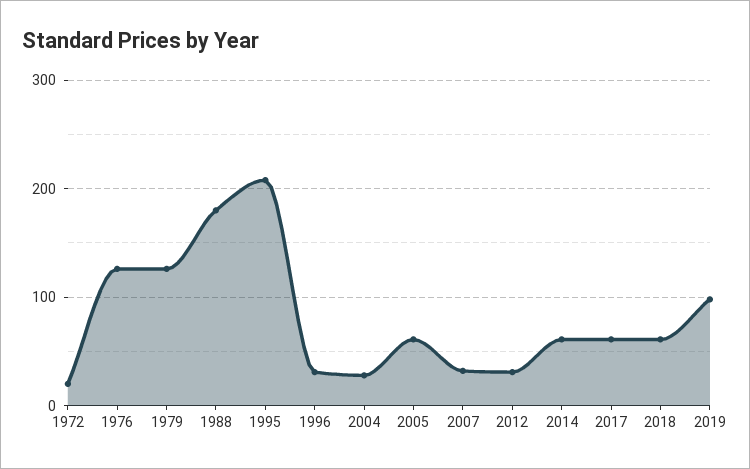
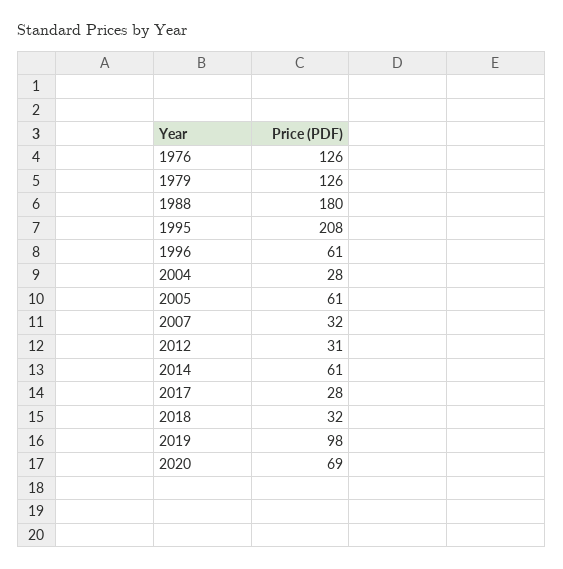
1972: 20 -> none
1996: 30 -> 61
2017: 60 -> 28
2018: 60 -> 32
2020: none -> 69

